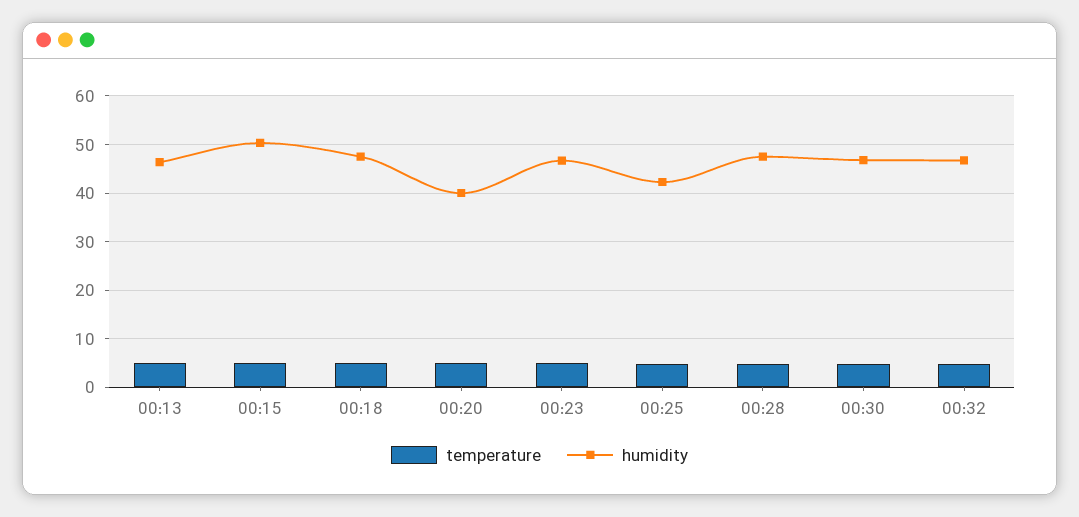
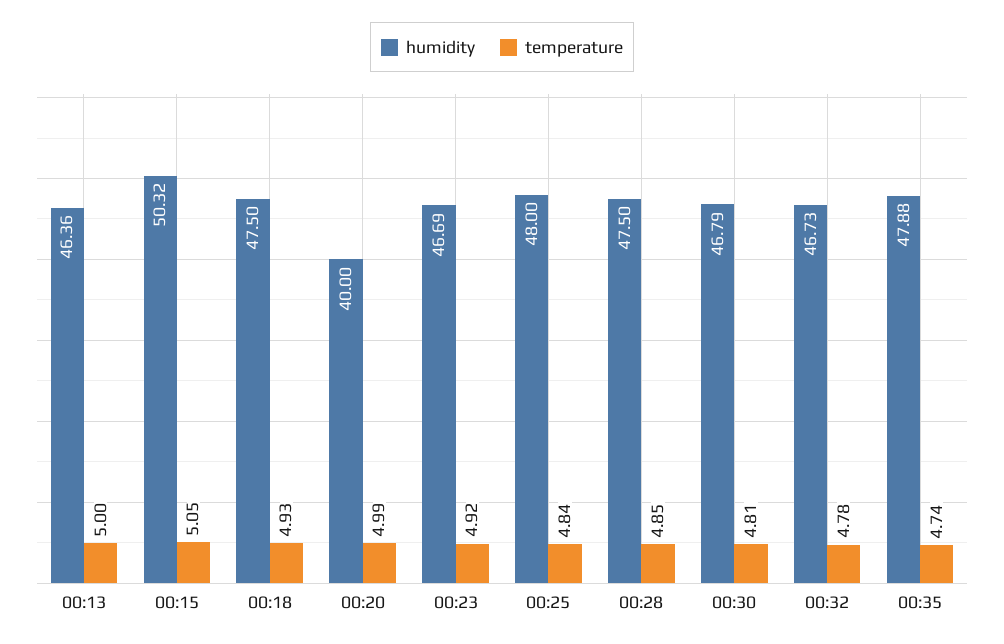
humidity, 00:25: 42 -> 48
humidity, 00:35: none -> 47.88
temperature, 00:35: none -> 4.74

